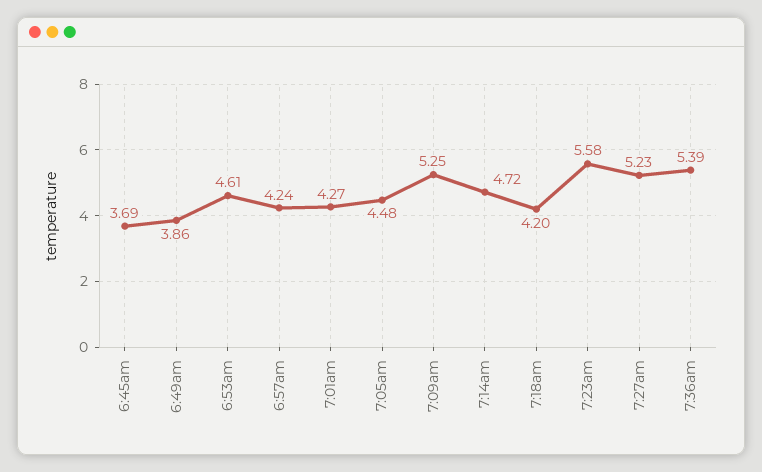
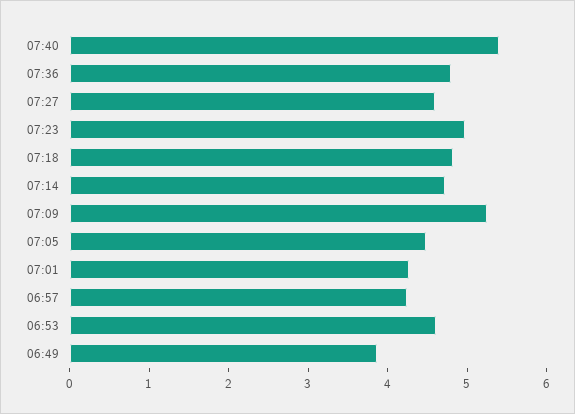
6:45am: 3.69 -> none
7:18am: 4.2 -> 4.8
7:23am: 5.58 -> 5
7:27am: 5.23 -> 4.6
7:36am: 5.39 -> 4.8
07:40: none -> 5.4

